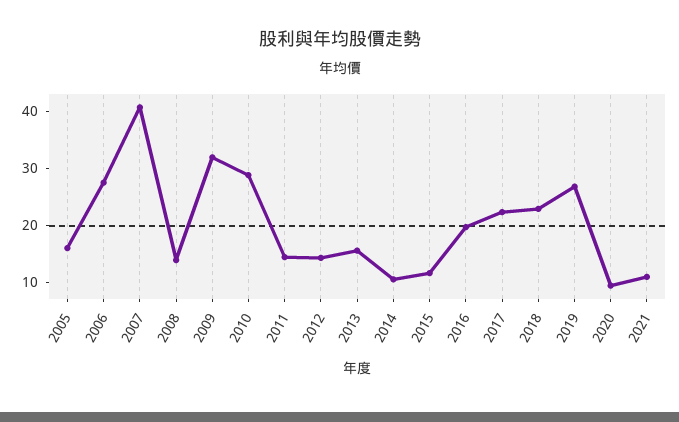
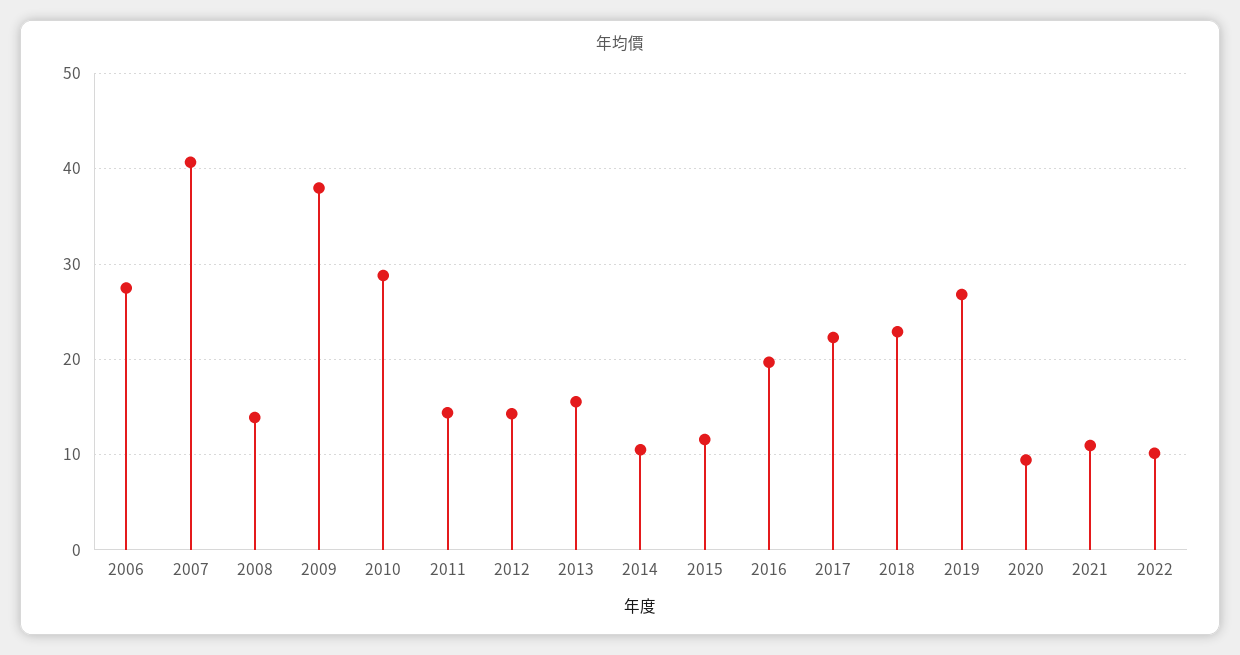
2005: 16 -> none
2009: 32 -> 38
2022: none -> 10

